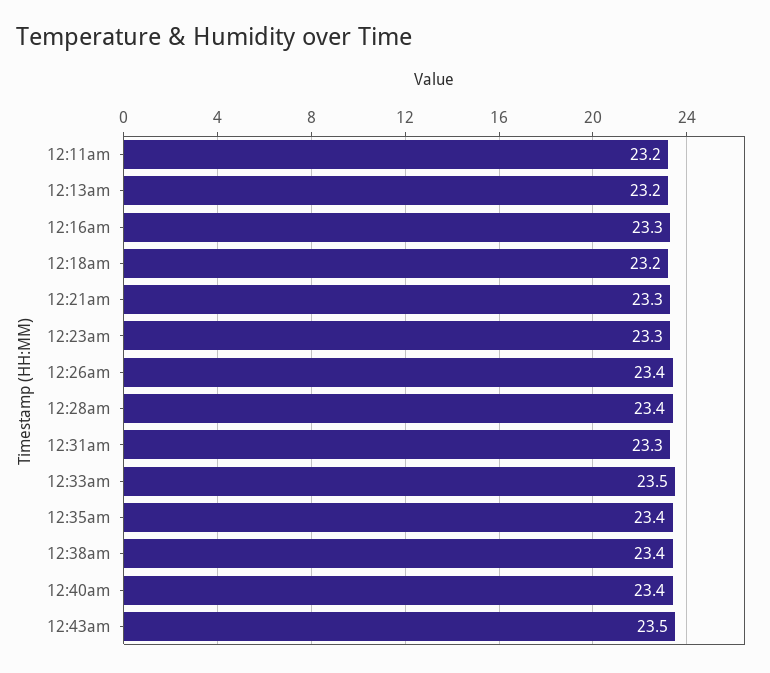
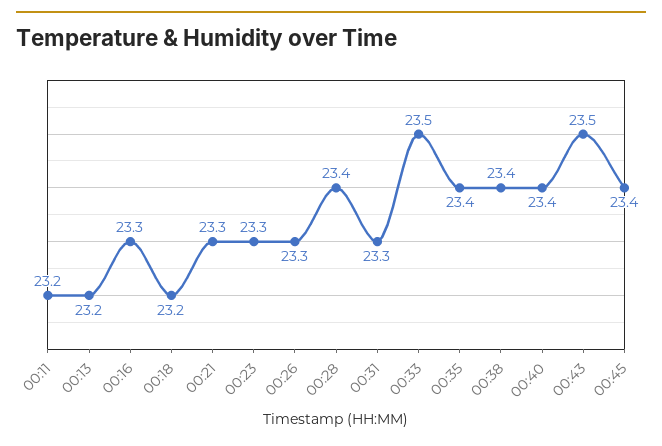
12:26am: 23.4 -> 23.3
00:45: none -> 23.4

